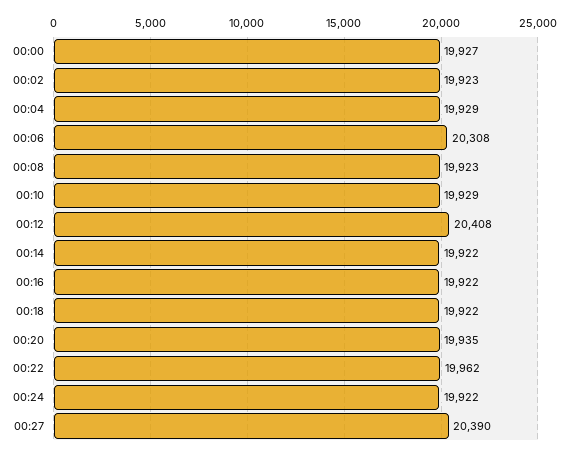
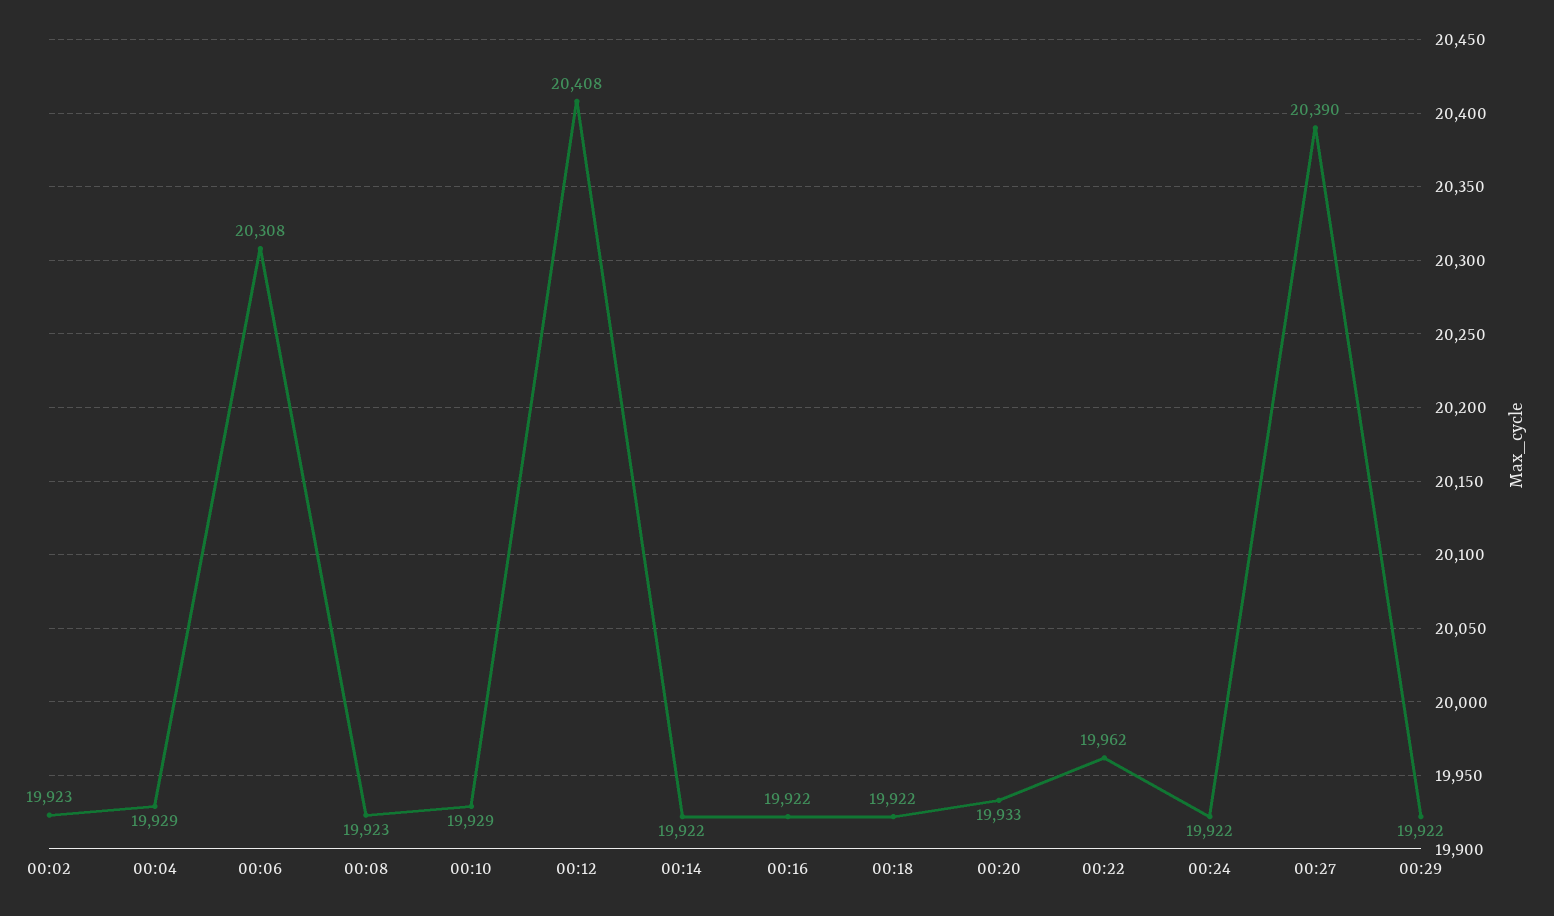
00:00: 19927 -> none
00:20: 19935 -> 19933
00:29: none -> 19922

